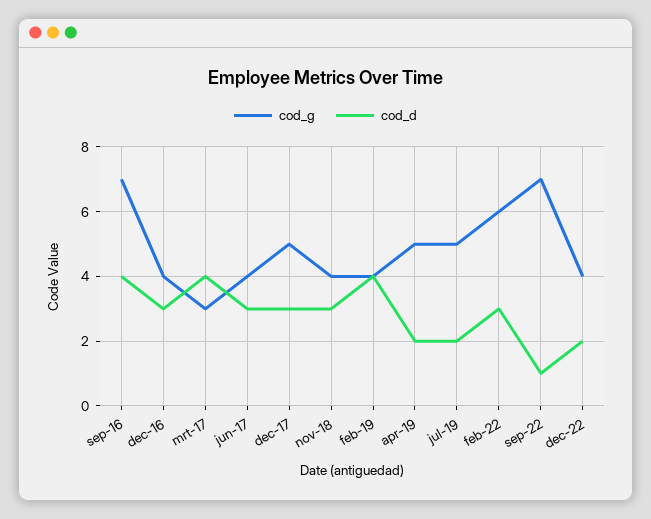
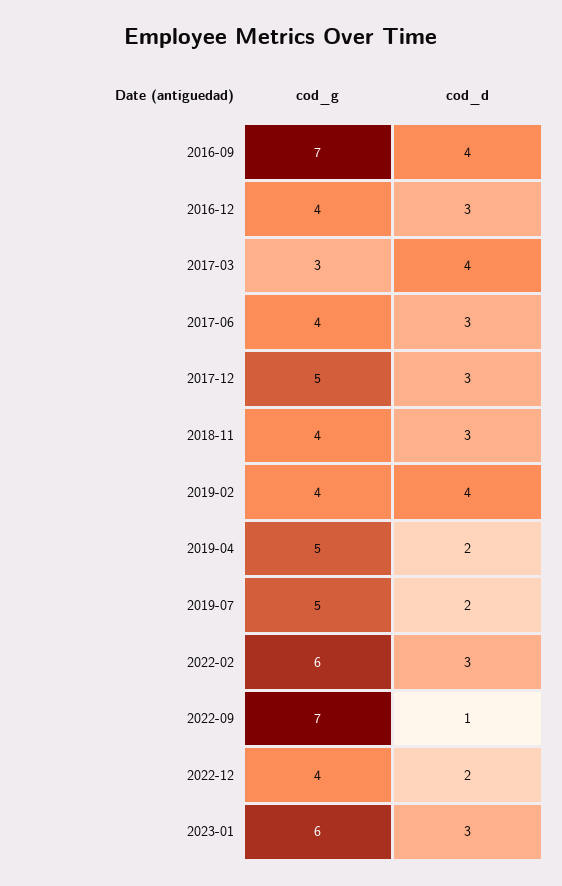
cod_g, 2023-01: none -> 6
cod_d, 2023-01: none -> 3

